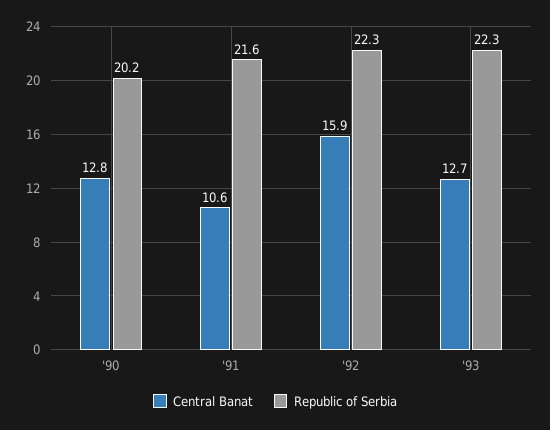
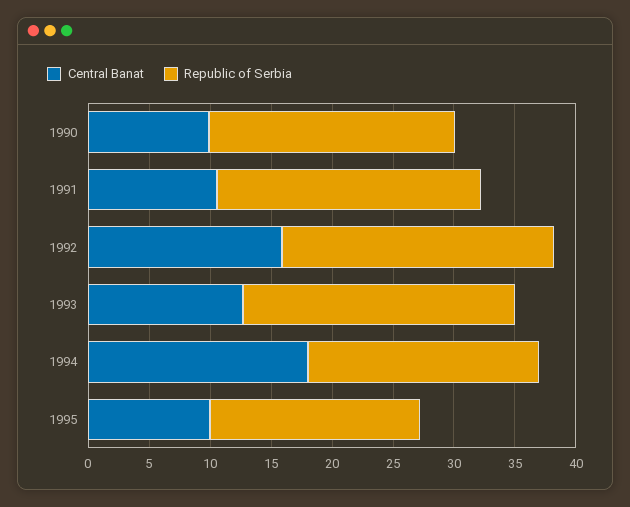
Central Banat, '90: 12.8 -> 10
Central Banat, 1994: none -> 18
Republic of Serbia, 1994: none -> 19
Central Banat, 1995: none -> 10
Republic of Serbia, 1995: none -> 17

